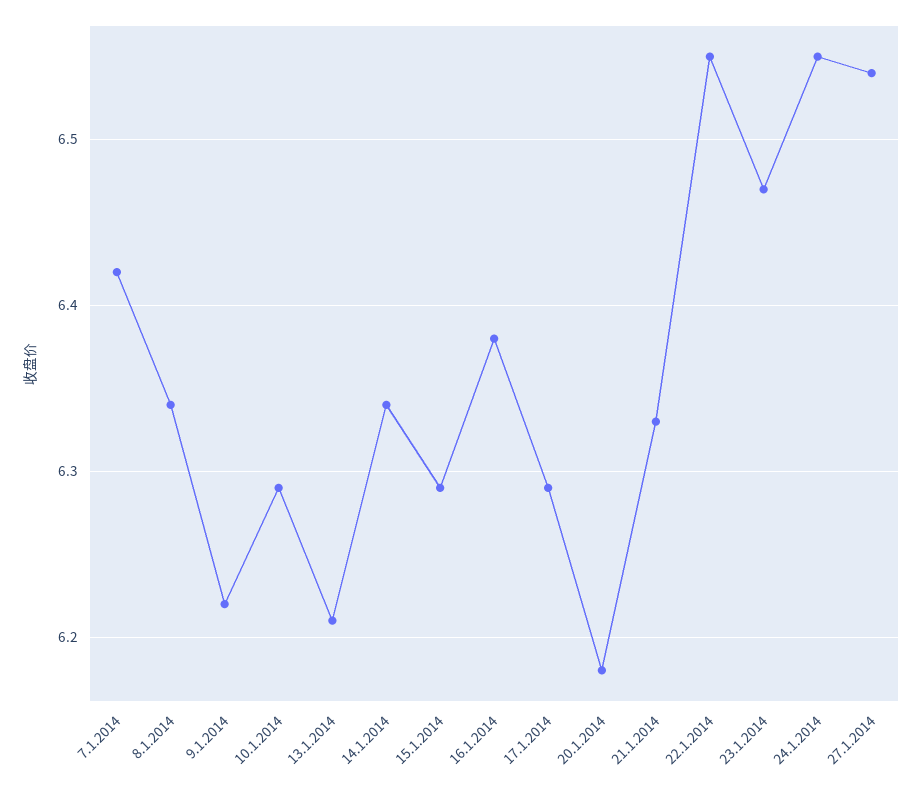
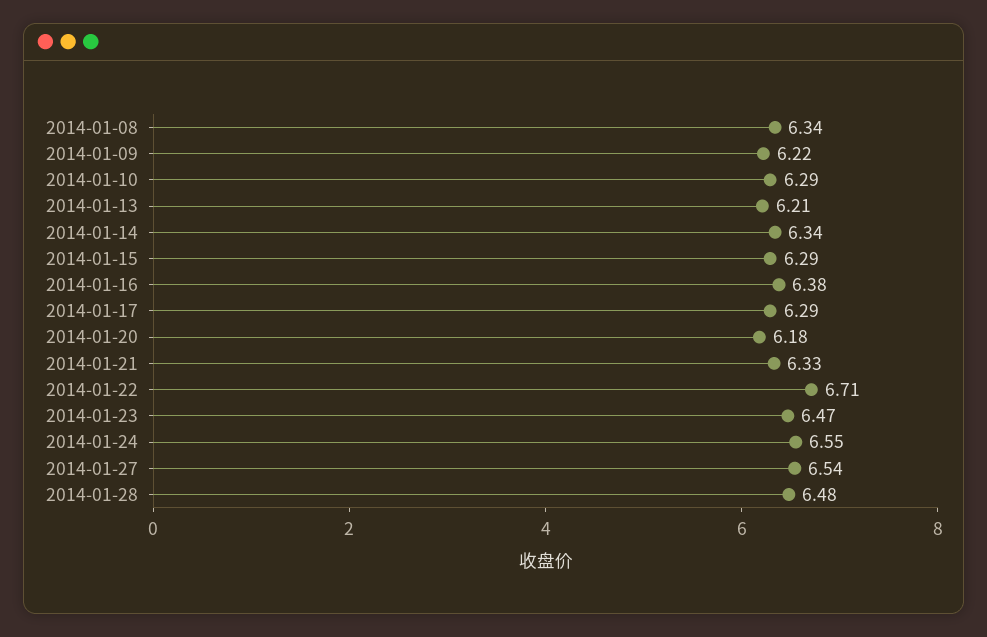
7.1.2014: 6.42 -> none
22.1.2014: 6.55 -> 6.71
2014-01-28: none -> 6.48

